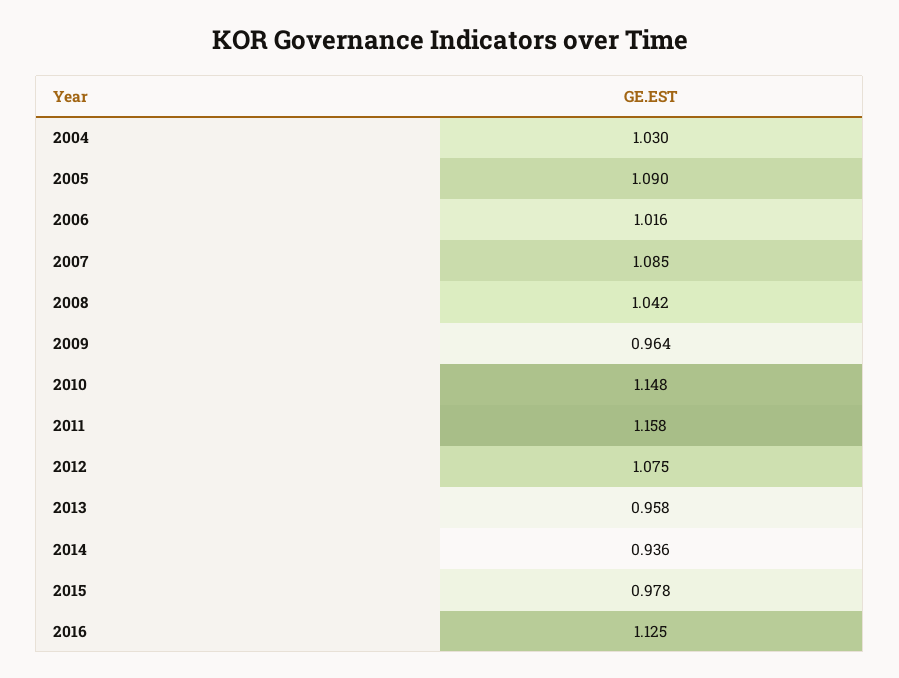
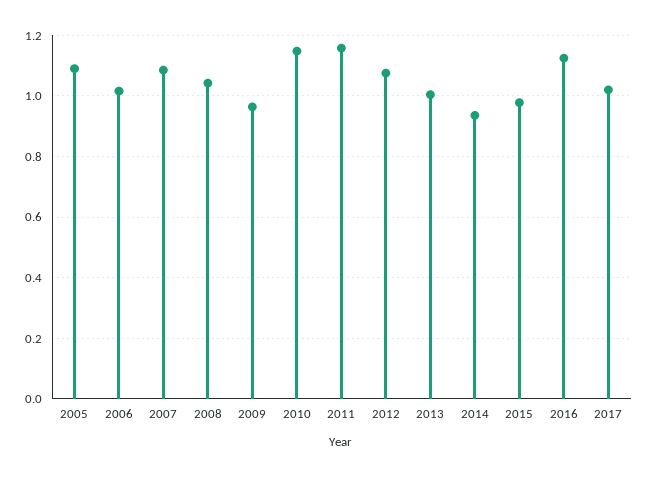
2004: 1.03 -> none
2013: 0.958 -> 1
2017: none -> 1.02

